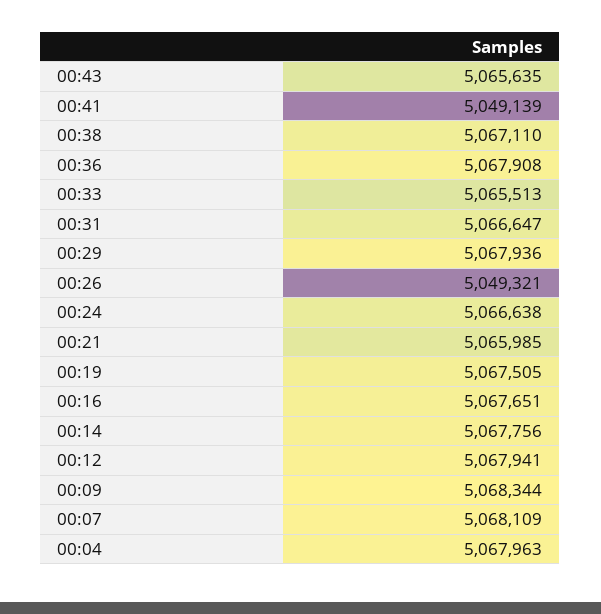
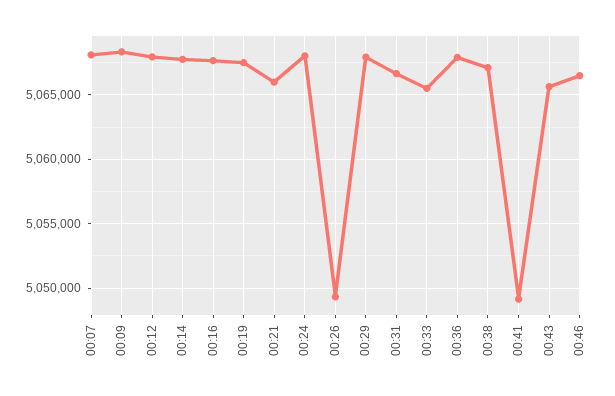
00:24: 5066638 -> 5068000
00:04: 5067963 -> none
00:46: none -> 5066500

